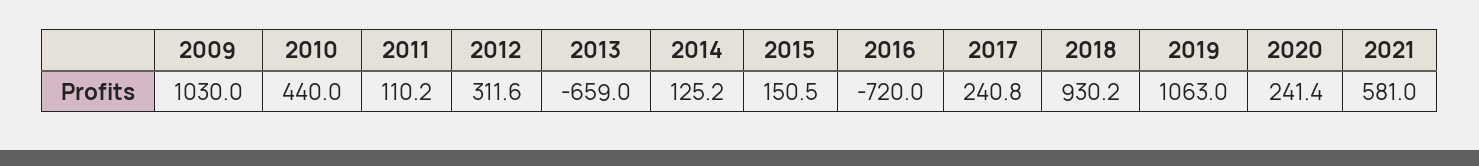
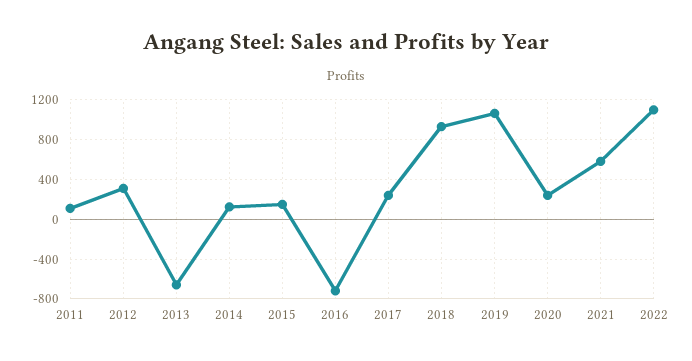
2009: 1030 -> none
2010: 440 -> none
2022: none -> 1100

